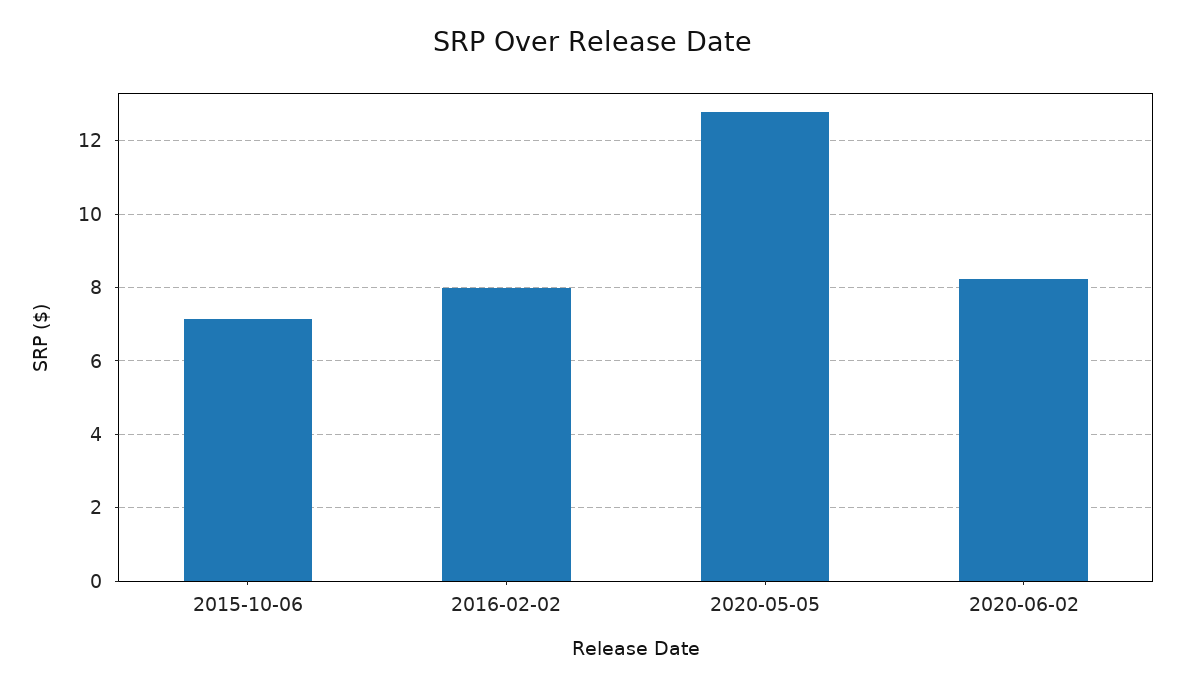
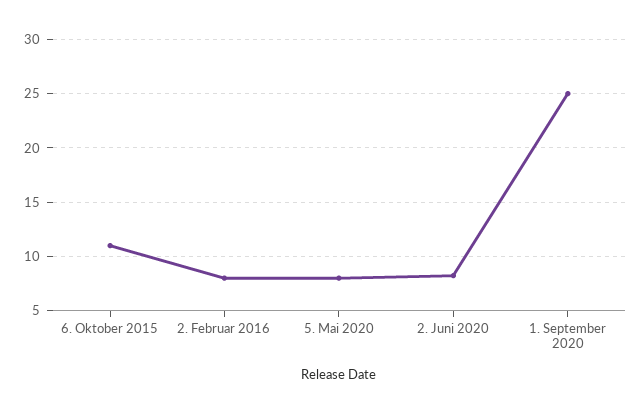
2015-10-06: 7.2 -> 11
2020-05-05: 12.8 -> 8
1. September 2020: none -> 25

